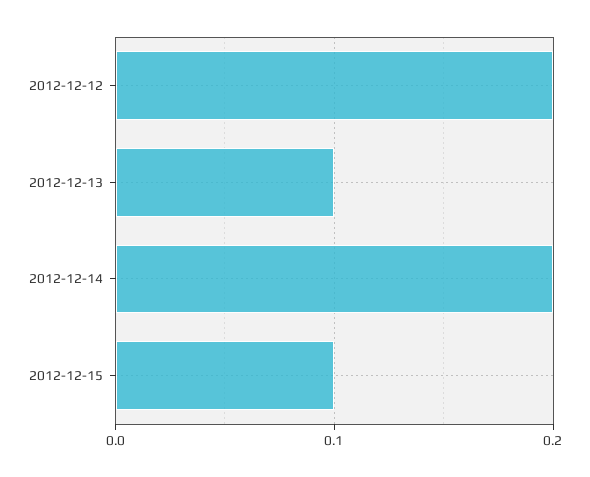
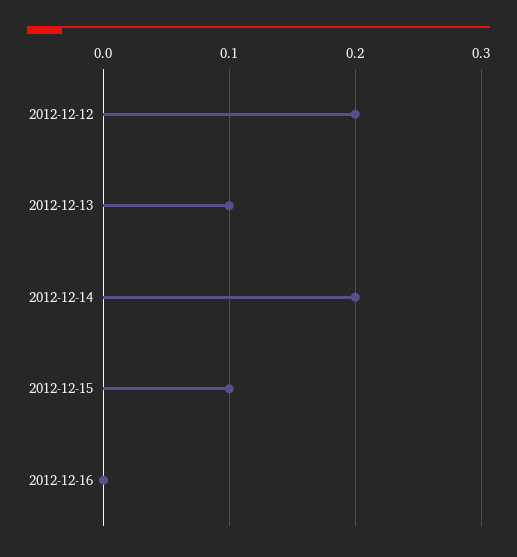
2012-12-16: none -> 0

